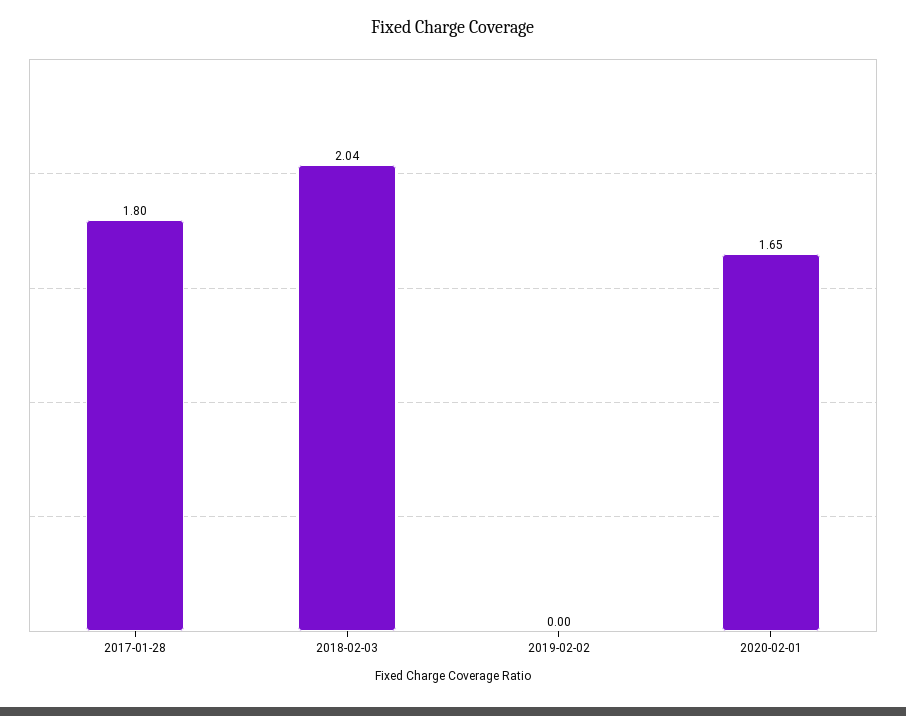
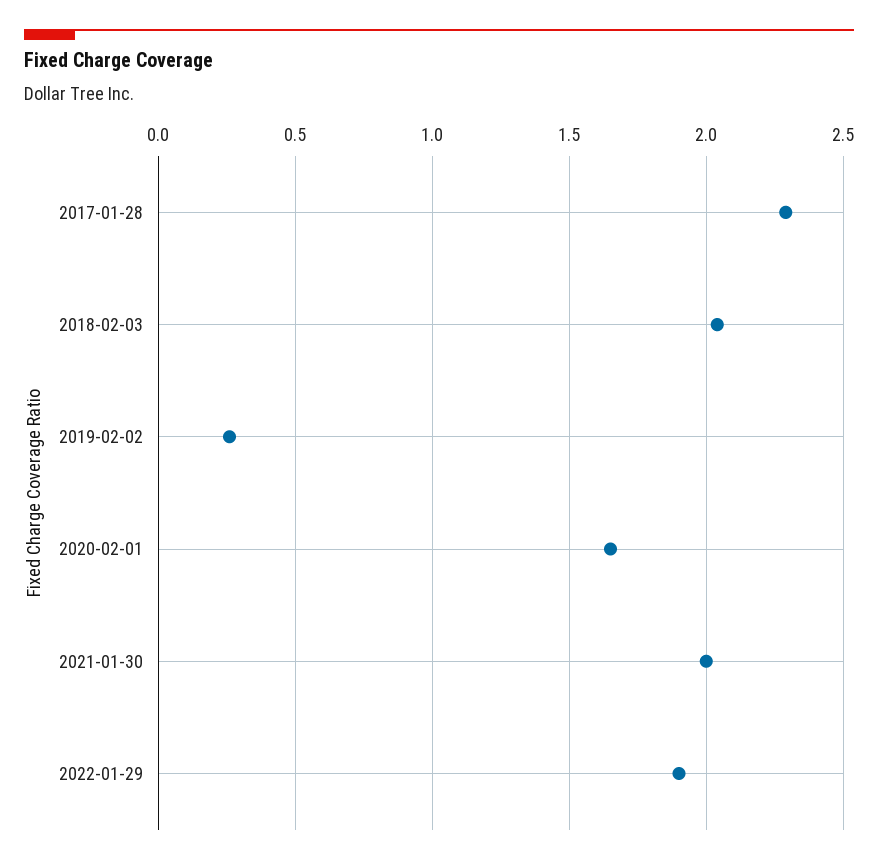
2017-01-28: 1.8 -> 2.3
2019-02-02: 0 -> 0.25
2021-01-30: none -> 2
2022-01-29: none -> 1.9

